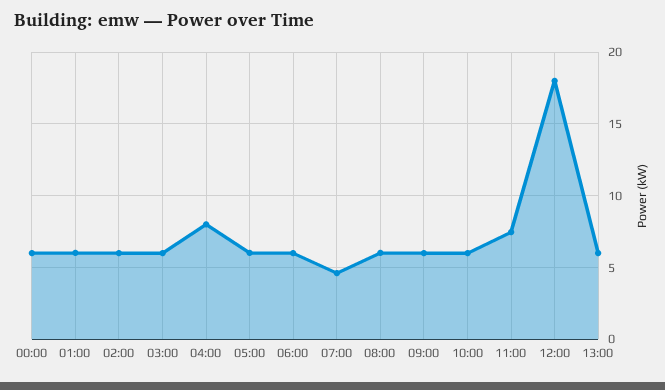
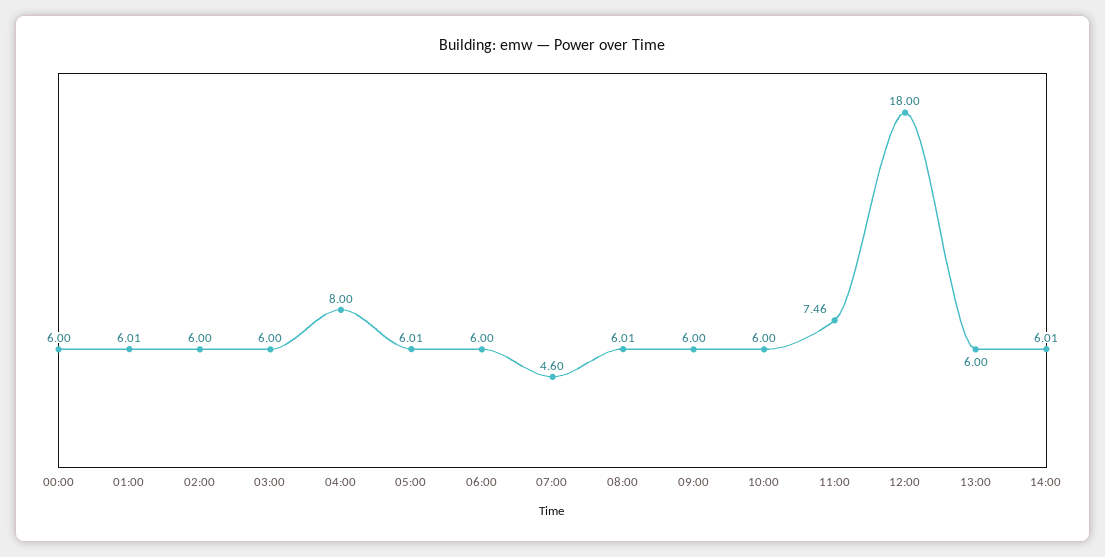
14:00: none -> 6.01

